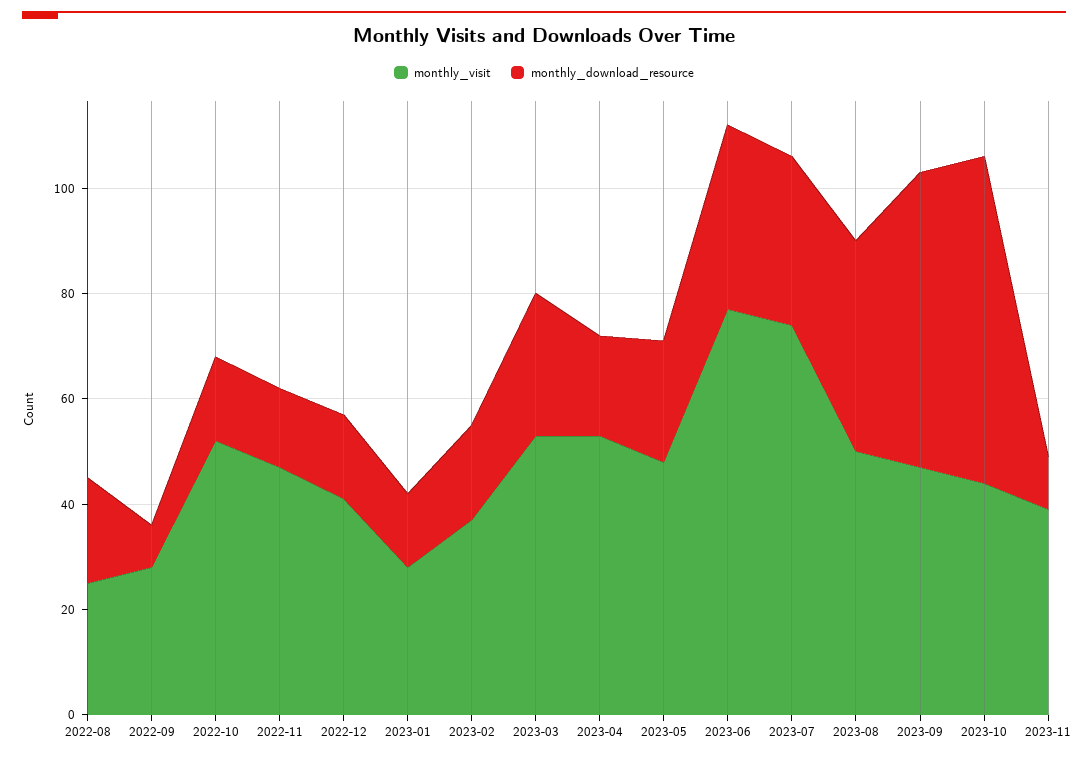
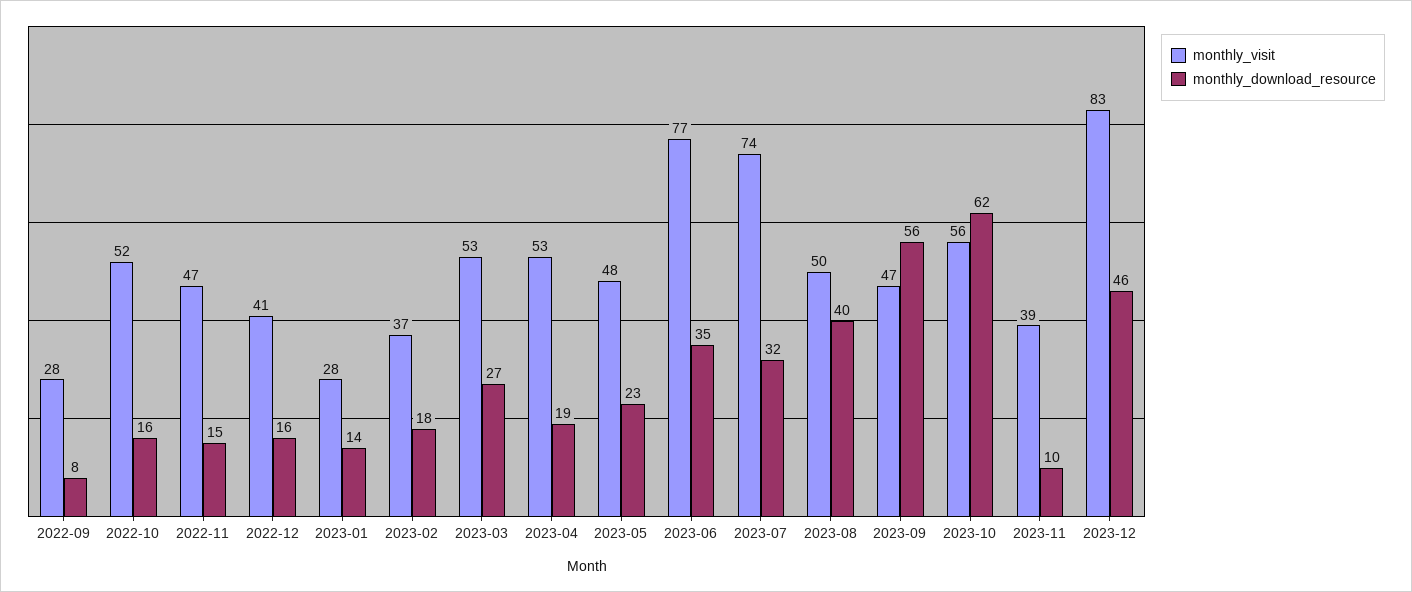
monthly_visit, 2022-08: 25 -> none
monthly_download_resource, 2022-08: 20 -> none
monthly_visit, 2023-10: 45 -> 56
monthly_visit, 2023-12: none -> 83
monthly_download_resource, 2023-12: none -> 46

